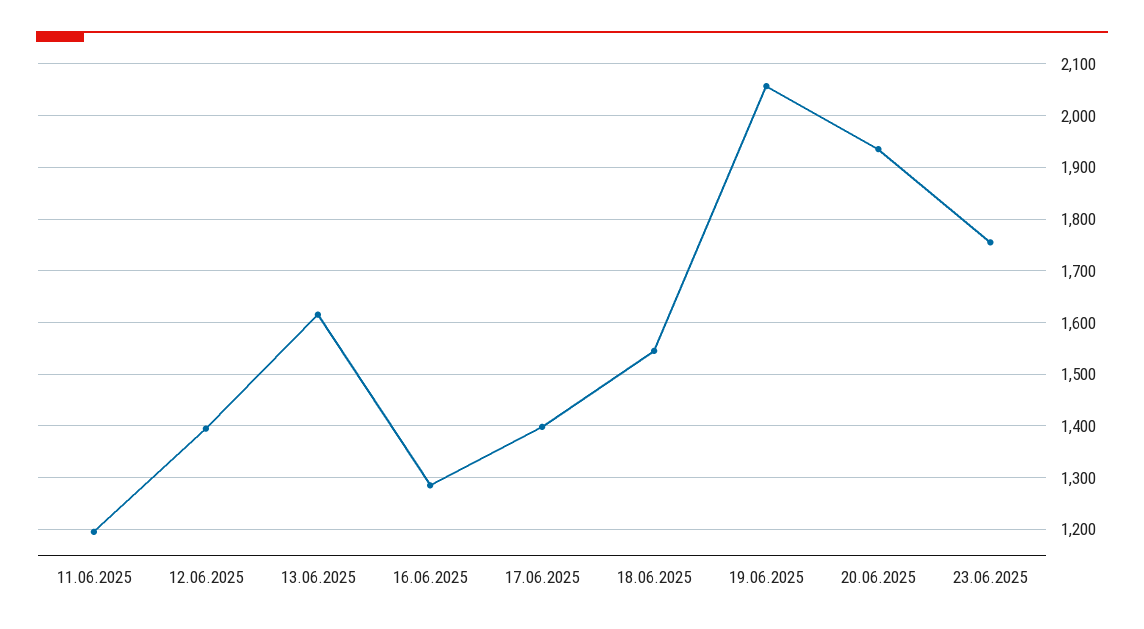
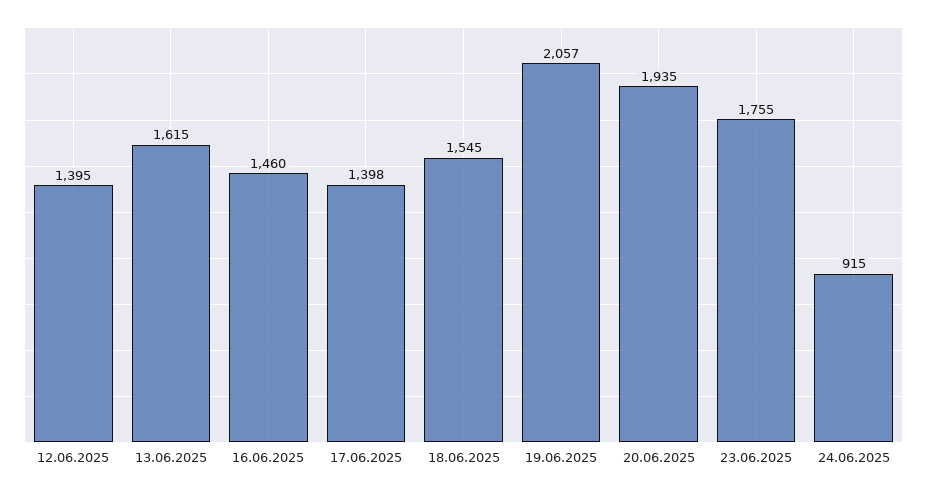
11.06.2025: 1200 -> none
16.06.2025: 1280 -> 1460
24.06.2025: none -> 915

